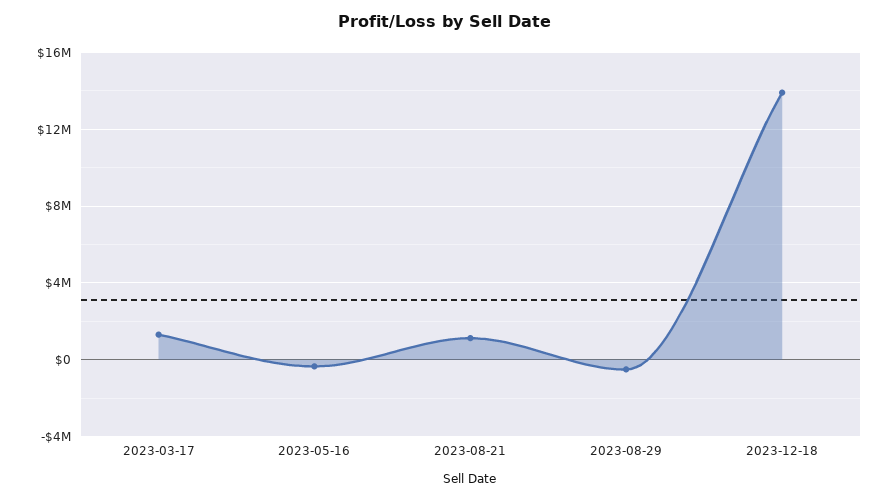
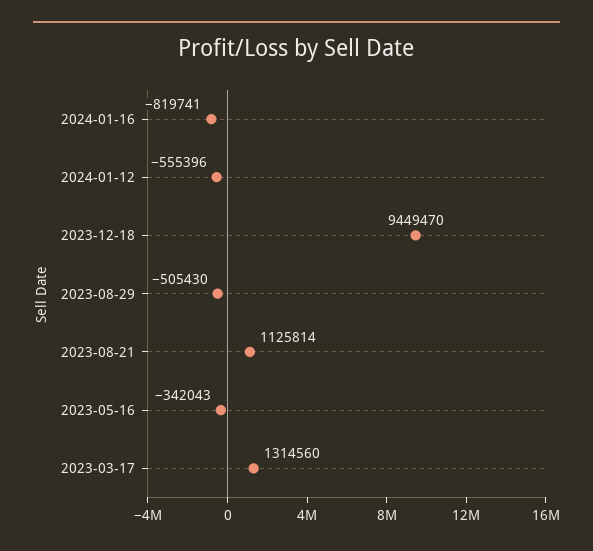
2023-12-18: 14000000 -> 9449470
2024-01-16: none -> -819741
2024-01-12: none -> -555396

